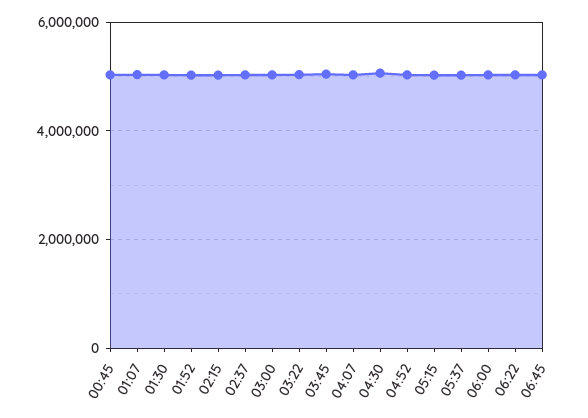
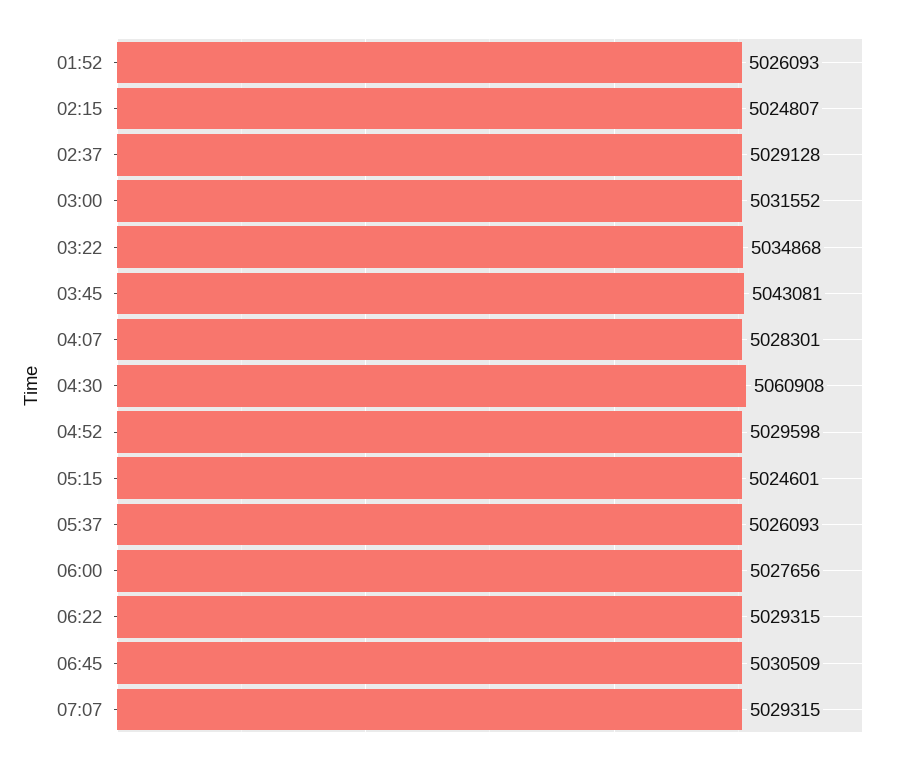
00:45: 5000000 -> none
01:07: 5000000 -> none
01:30: 5000000 -> none
07:07: none -> 5029315

